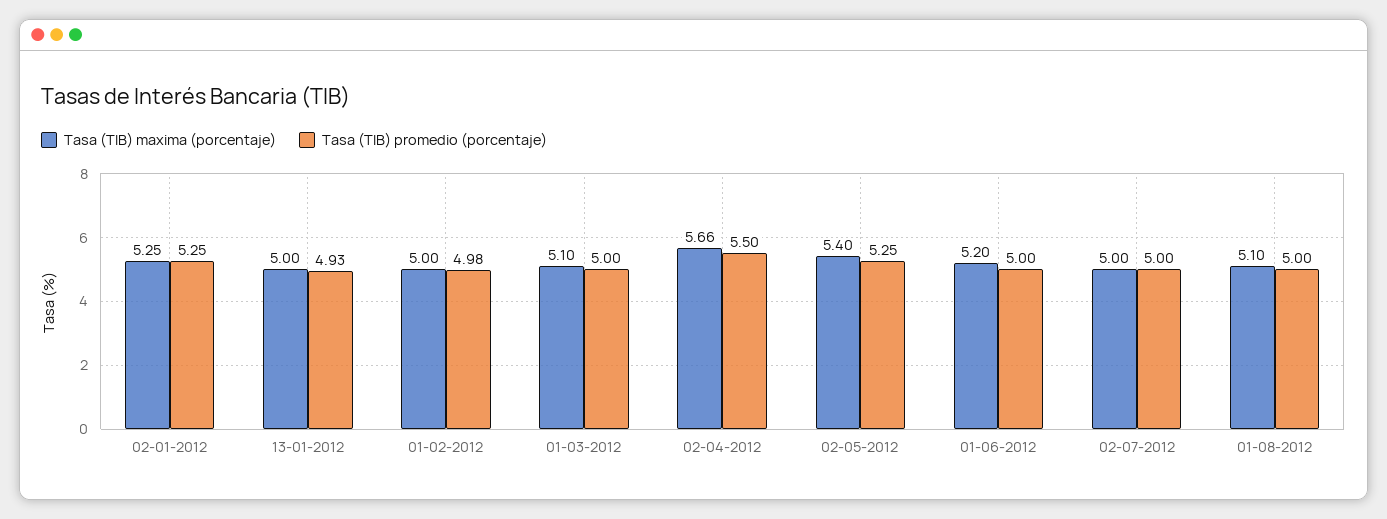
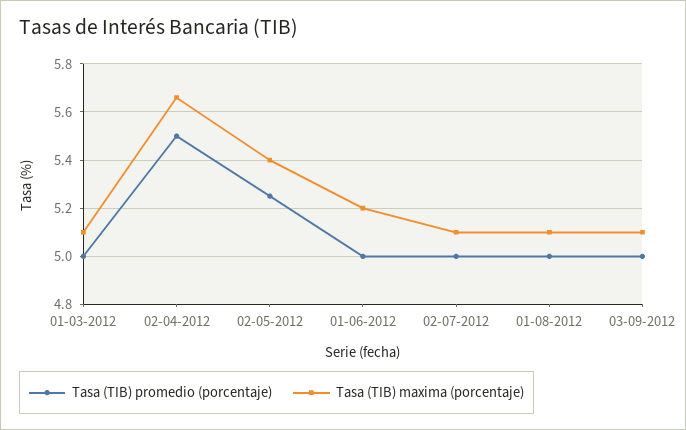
Tasa (TIB) maxima (porcentaje), 02-01-2012: 5.25 -> none
Tasa (TIB) promedio (porcentaje), 02-01-2012: 5.25 -> none
Tasa (TIB) maxima (porcentaje), 13-01-2012: 5 -> none
Tasa (TIB) promedio (porcentaje), 13-01-2012: 4.93 -> none
Tasa (TIB) maxima (porcentaje), 01-02-2012: 5 -> none
Tasa (TIB) promedio (porcentaje), 01-02-2012: 4.98 -> none
Tasa (TIB) maxima (porcentaje), 02-07-2012: 5 -> 5.1
Tasa (TIB) promedio (porcentaje), 03-09-2012: none -> 5
Tasa (TIB) maxima (porcentaje), 03-09-2012: none -> 5.1

